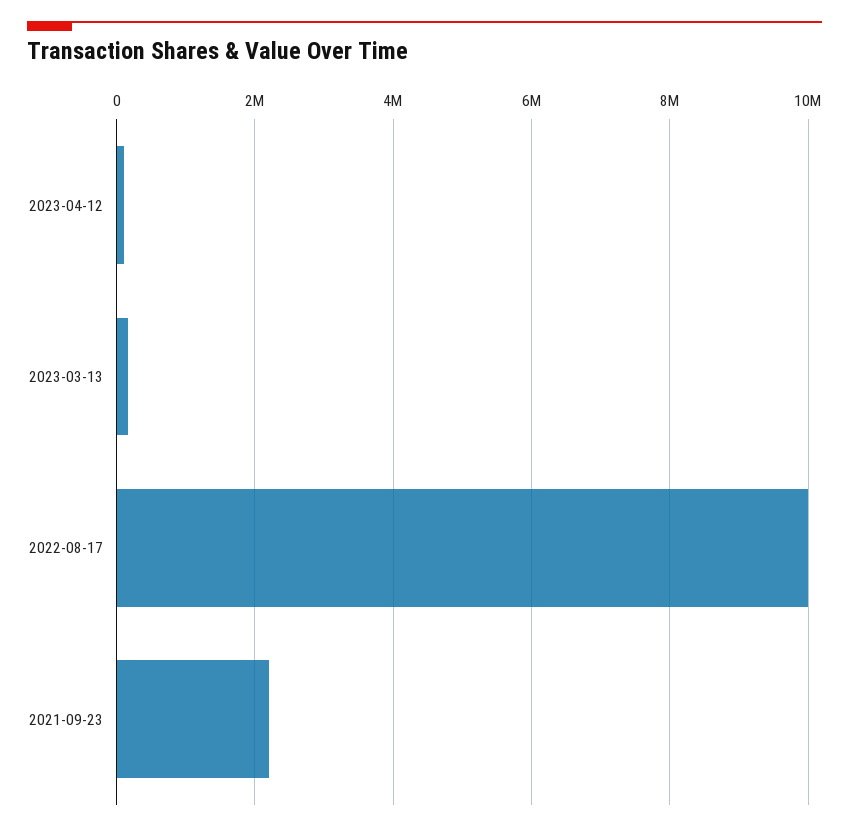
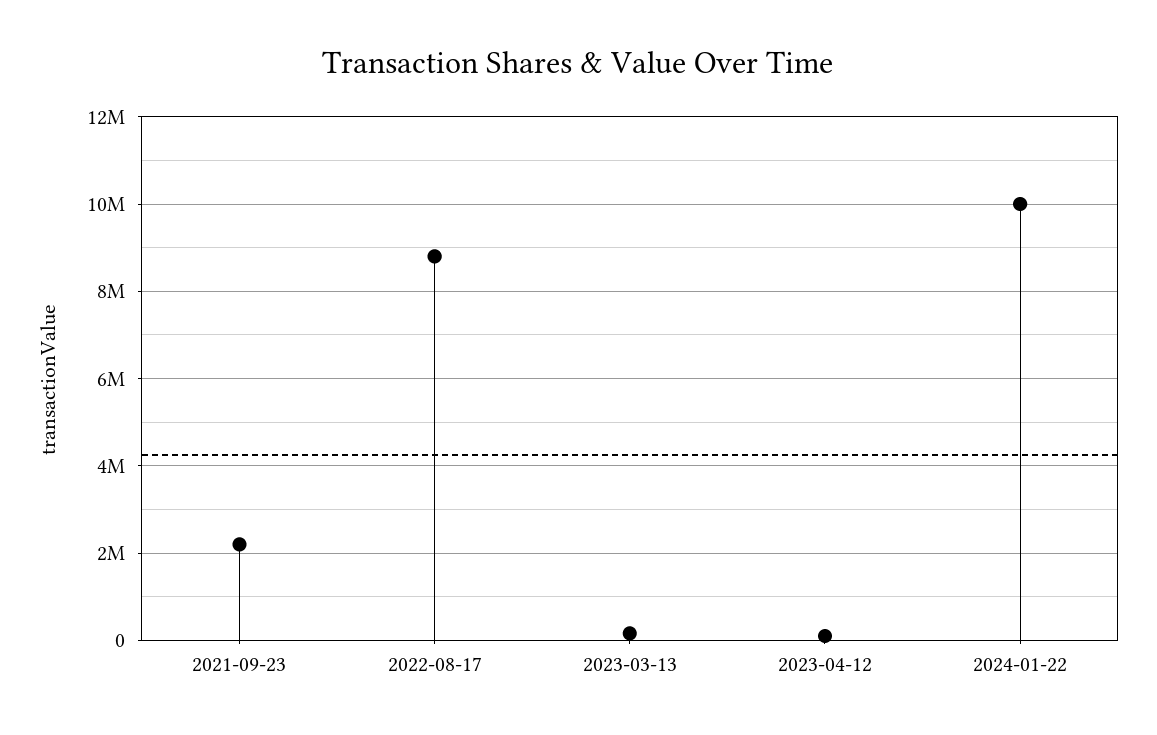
2022-08-17: 10000000 -> 8800000
2024-01-22: none -> 10000000

